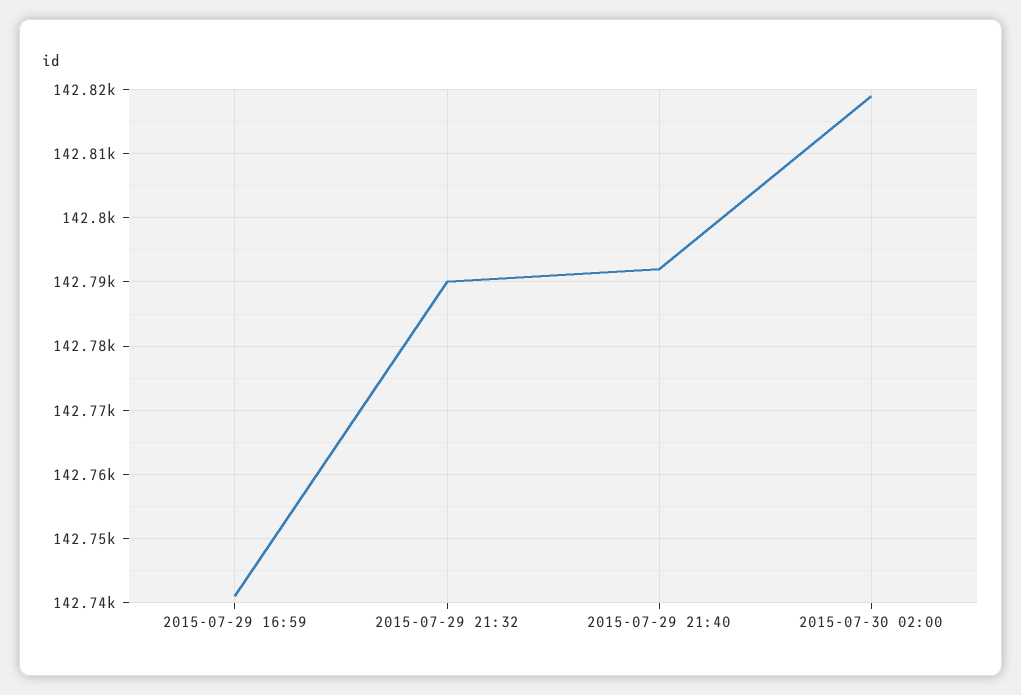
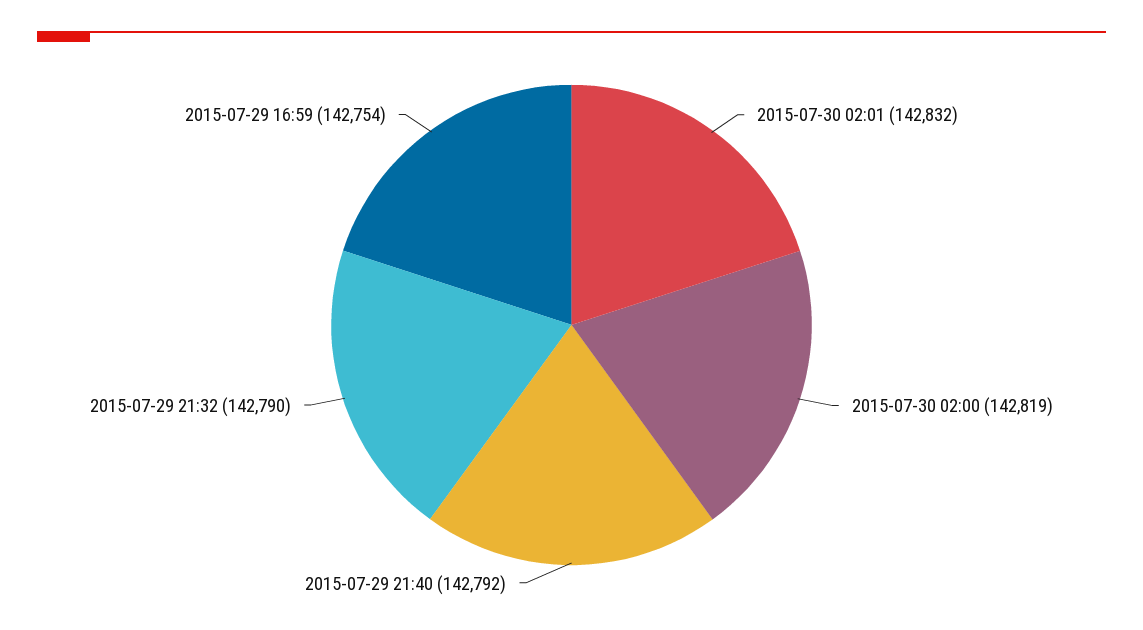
2015-07-29 16:59: 142741 -> 142754
2015-07-30 02:01: none -> 142832

